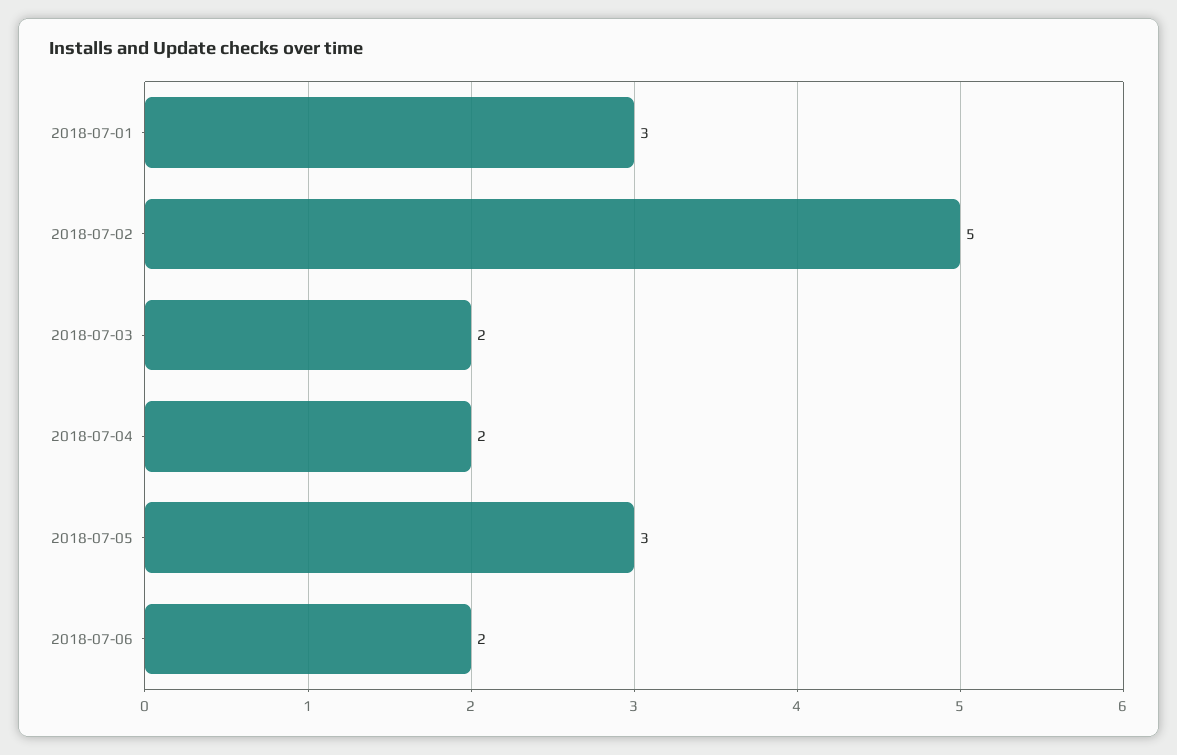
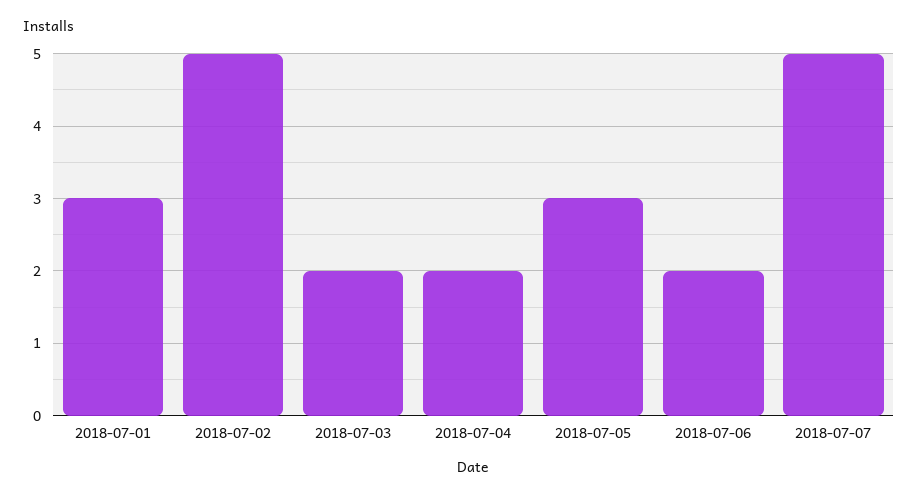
2018-07-07: none -> 5

